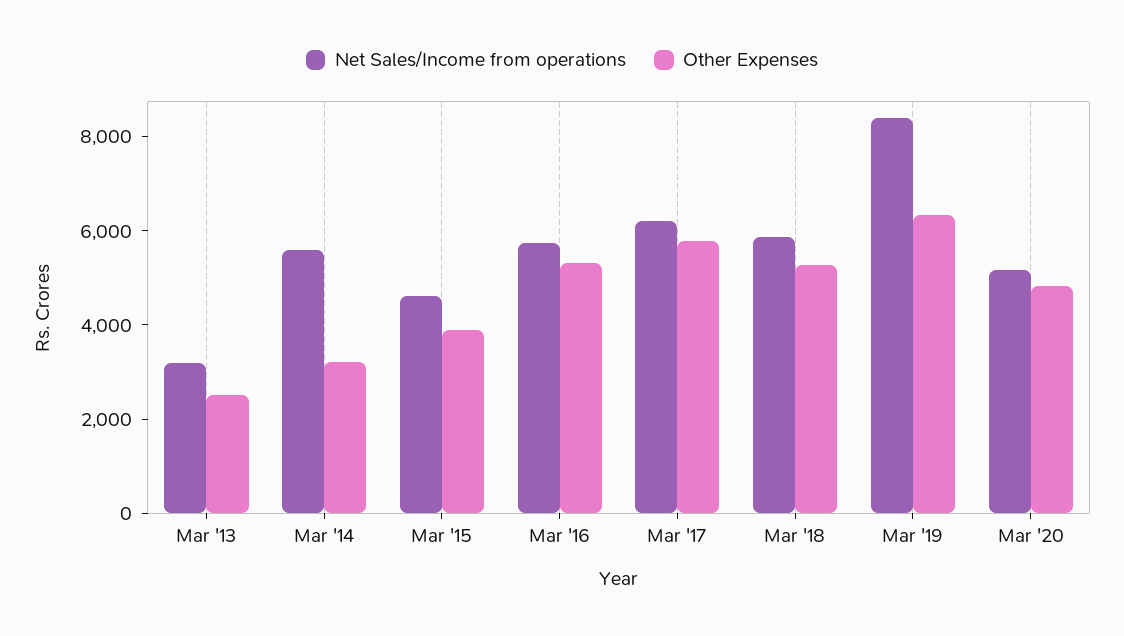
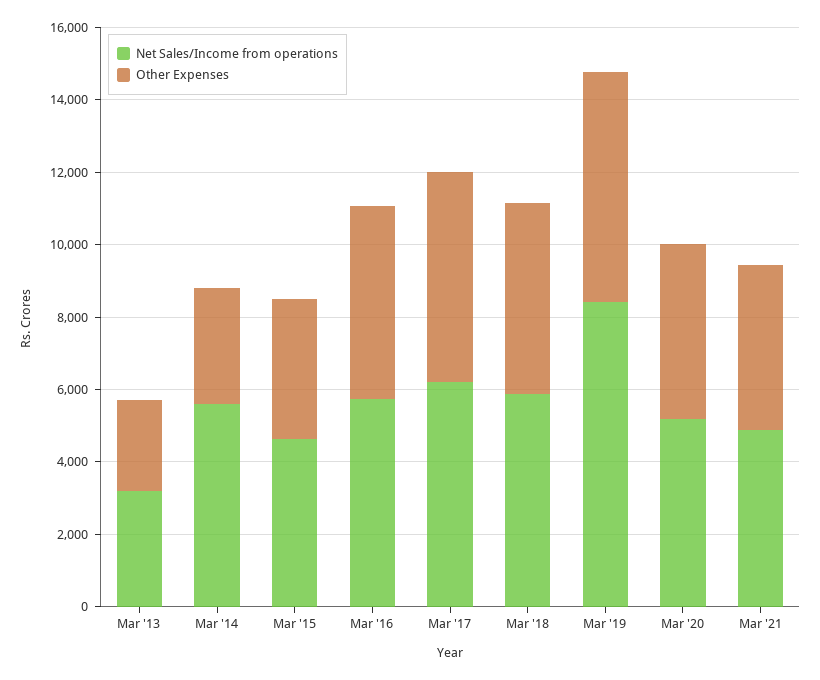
Net Sales/Income from operations, Mar '21: none -> 5000
Other Expenses, Mar '21: none -> 4500

